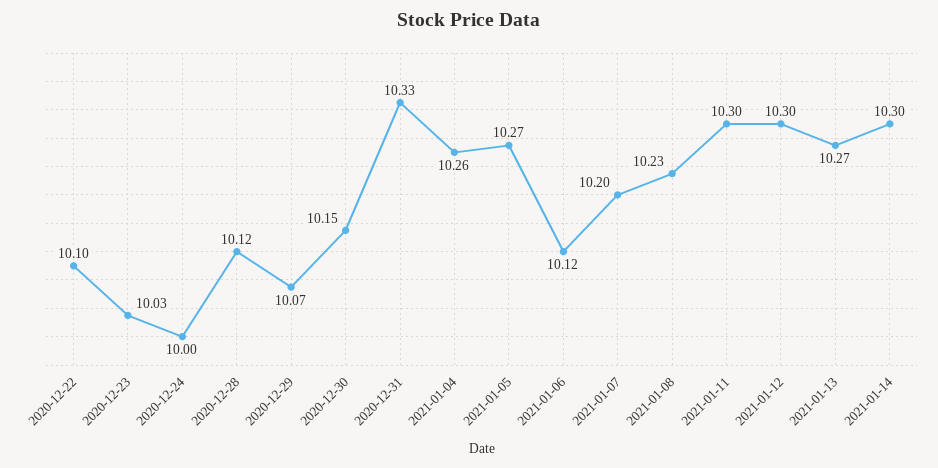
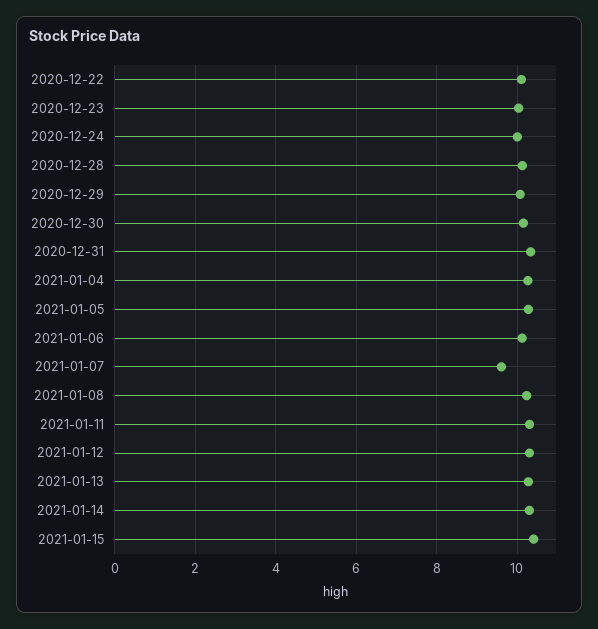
2021-01-07: 10.2 -> 9.6
2021-01-15: none -> 10.4

